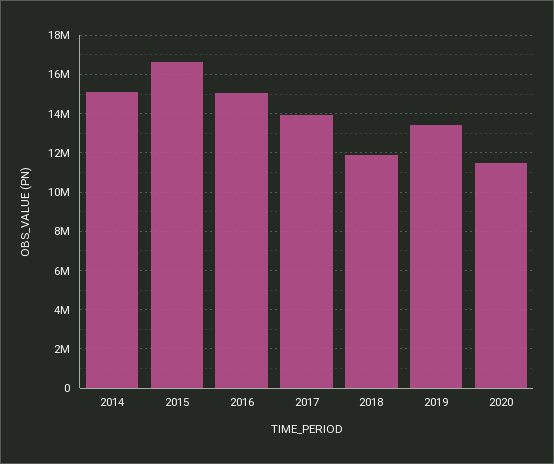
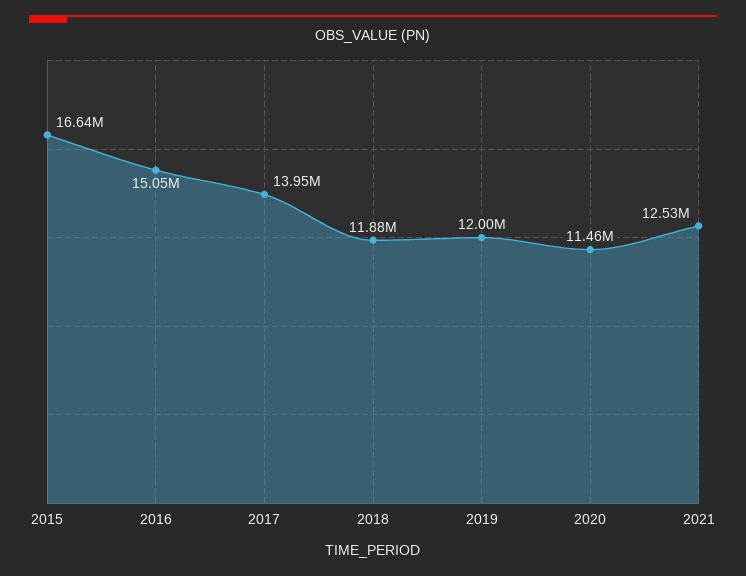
2014: 15000000 -> none
2019: 13500000 -> 12000000
2021: none -> 12530000

